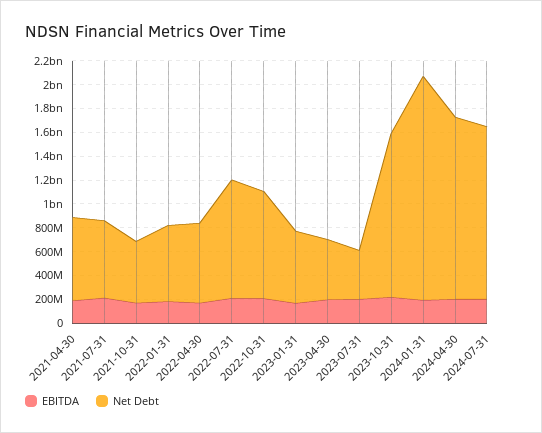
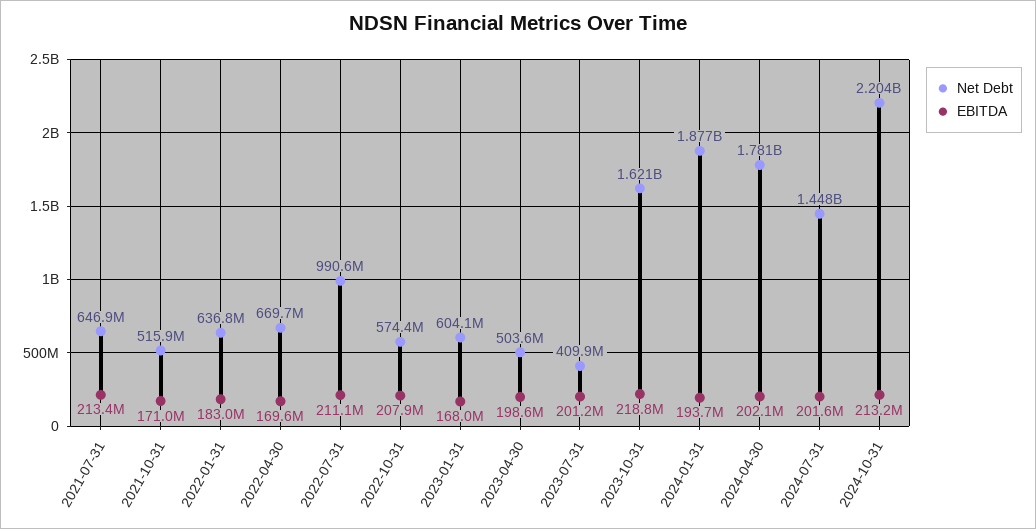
EBITDA, 2021-04-30: 200000000 -> none
Net Debt, 2021-04-30: 700000000 -> none
Net Debt, 2022-10-31: 900000000 -> 574400000
Net Debt, 2023-10-31: 1400000000 -> 1621000000
Net Debt, 2024-04-30: 1500000000 -> 1781000000
Net Debt, 2024-10-31: none -> 2204000000
EBITDA, 2024-10-31: none -> 213200000

